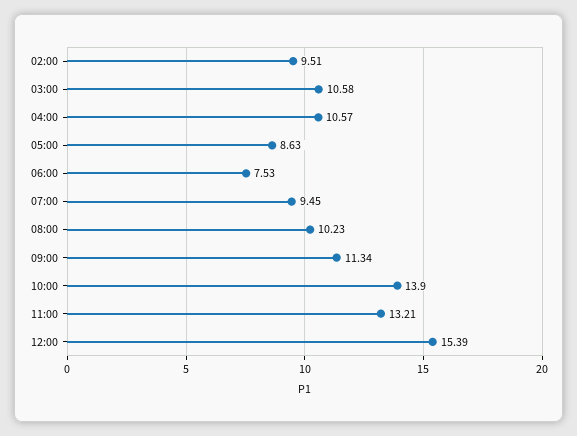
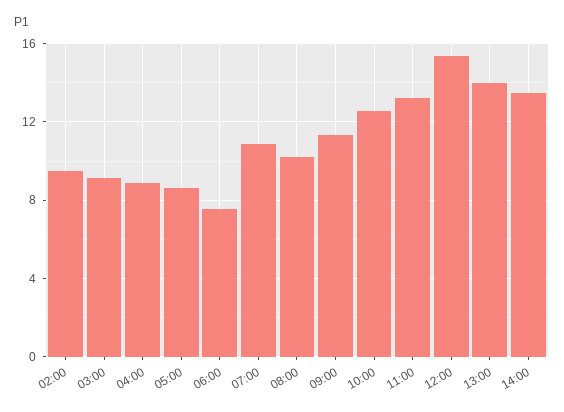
03:00: 10.58 -> 9
04:00: 10.57 -> 9
07:00: 9.45 -> 11
10:00: 13.9 -> 12.5
13:00: none -> 14
14:00: none -> 13.5

